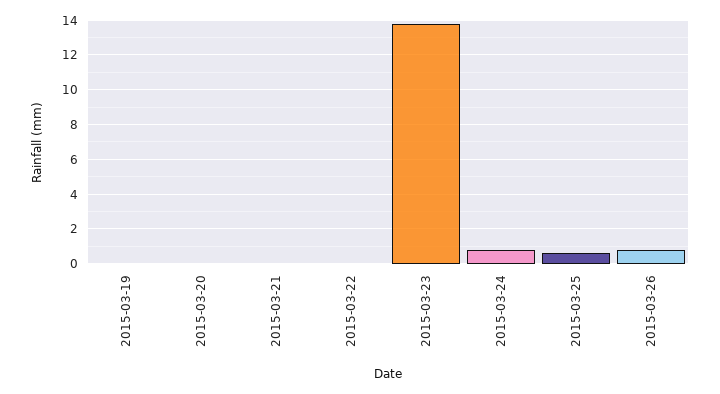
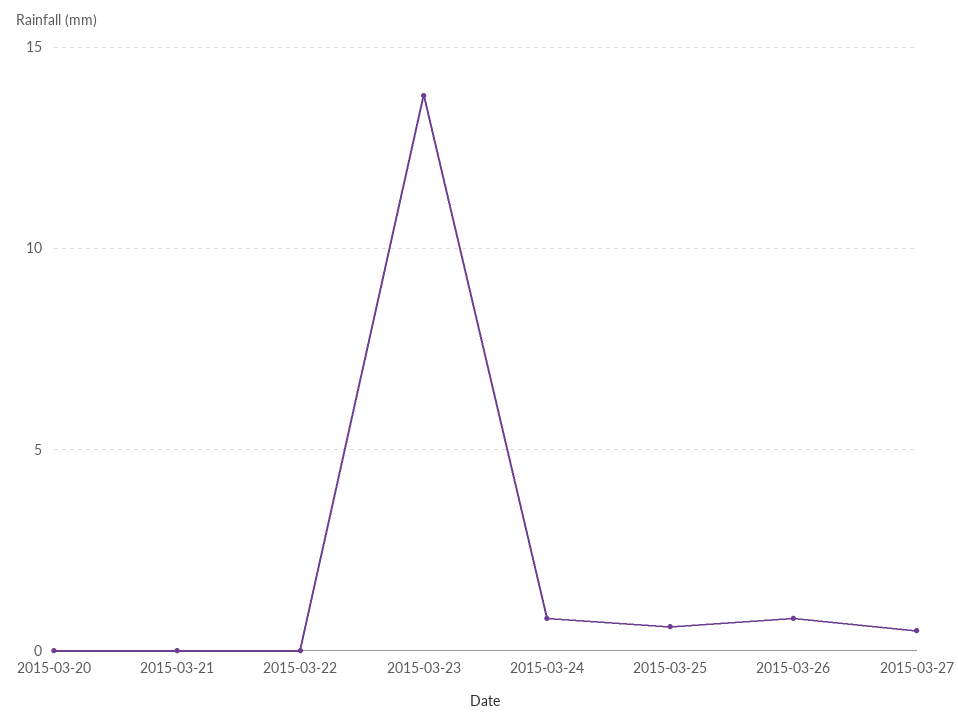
2015-03-19: 0 -> none
2015-03-27: none -> 0.5

